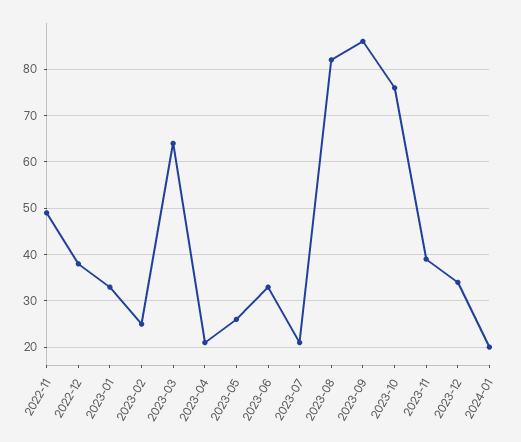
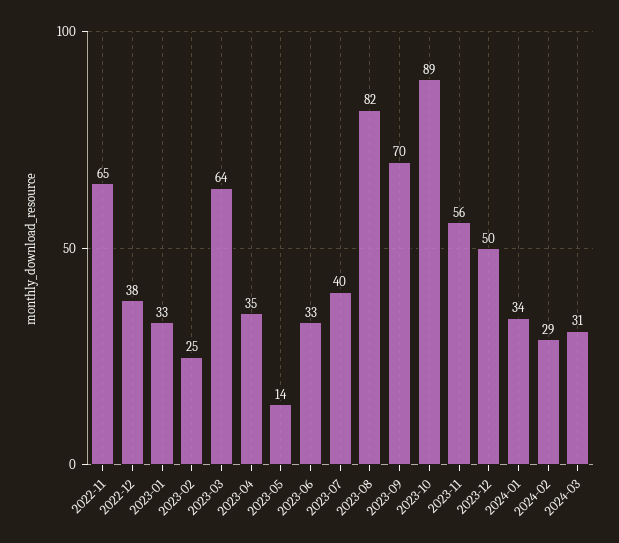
2022-11: 50 -> 65
2023-04: 20 -> 35
2023-05: 25 -> 14
2023-07: 20 -> 40
2023-09: 85 -> 70
2023-10: 75 -> 89
2023-11: 40 -> 56
2023-12: 35 -> 50
2024-01: 20 -> 34
2024-02: none -> 29
2024-03: none -> 31

